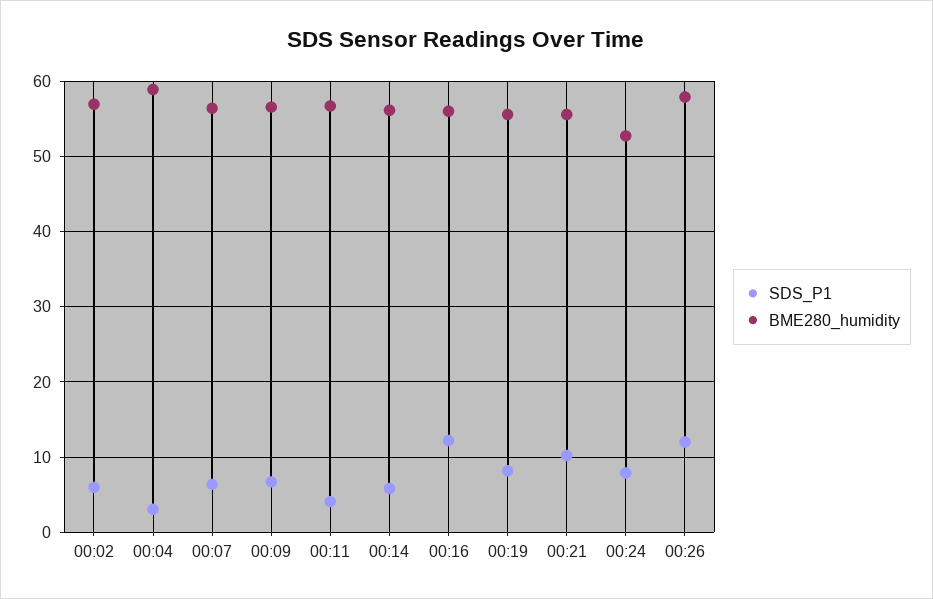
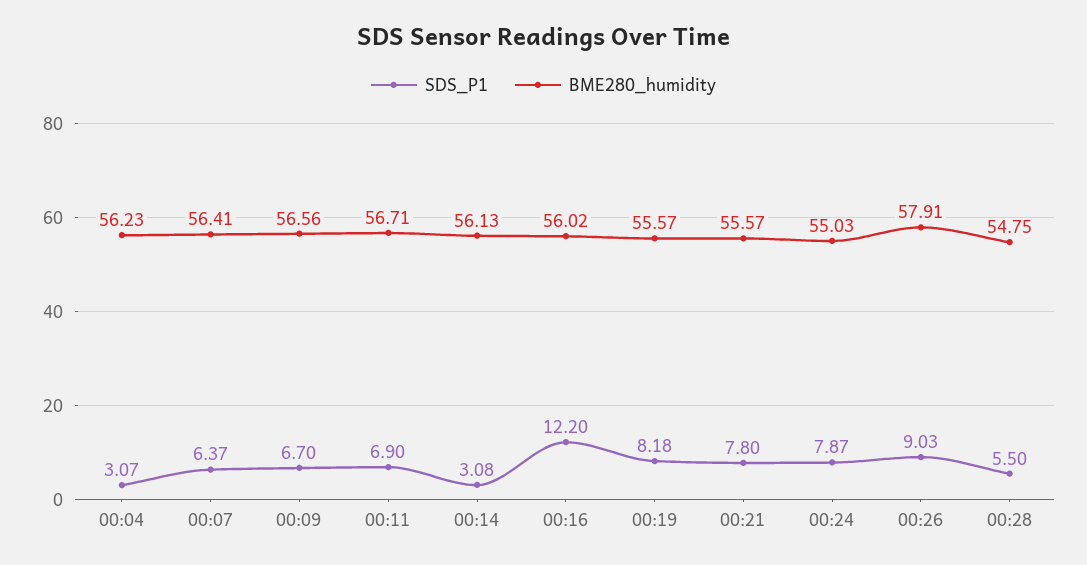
SDS_P1, 00:02: 6 -> none
BME280_humidity, 00:02: 57 -> none
BME280_humidity, 00:04: 59 -> 56.23
SDS_P1, 00:11: 4 -> 6.9
SDS_P1, 00:14: 6 -> 3.08
SDS_P1, 00:21: 10 -> 7.8
BME280_humidity, 00:24: 53 -> 55.03
SDS_P1, 00:26: 12 -> 9.03
SDS_P1, 00:28: none -> 5.5
BME280_humidity, 00:28: none -> 54.75

